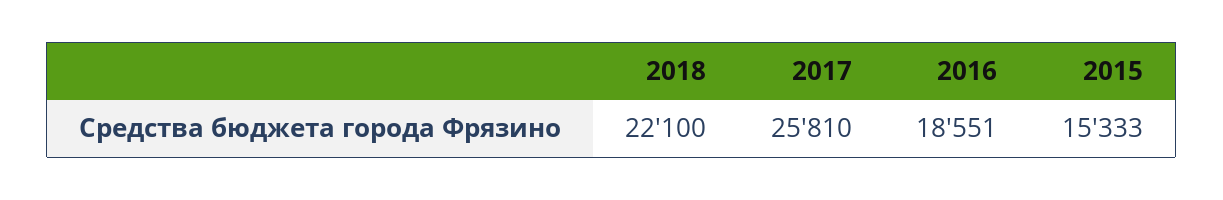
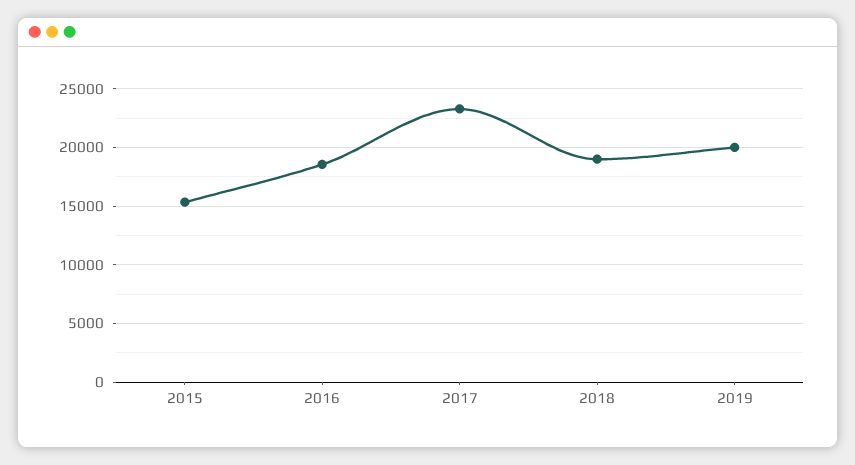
2018: 22100 -> 19000
2017: 25810 -> 23000
2019: none -> 20000

